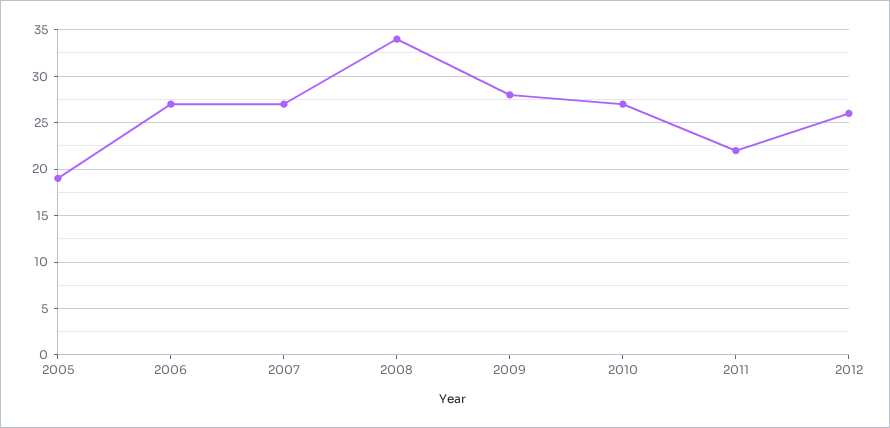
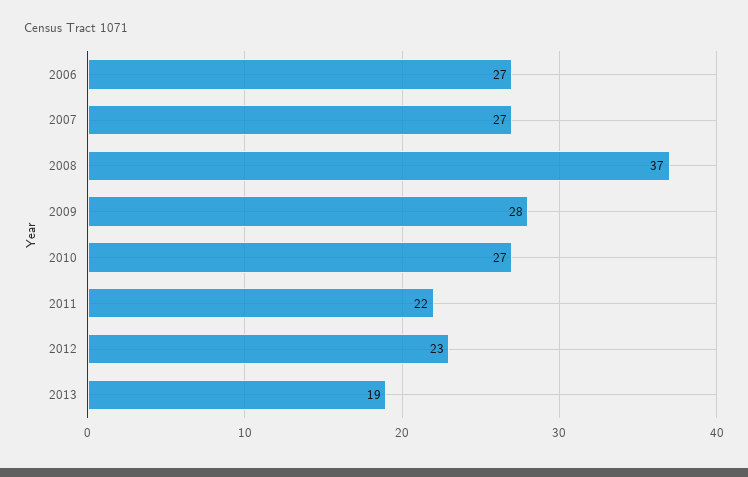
2005: 19 -> none
2008: 34 -> 37
2012: 26 -> 23
2013: none -> 19

